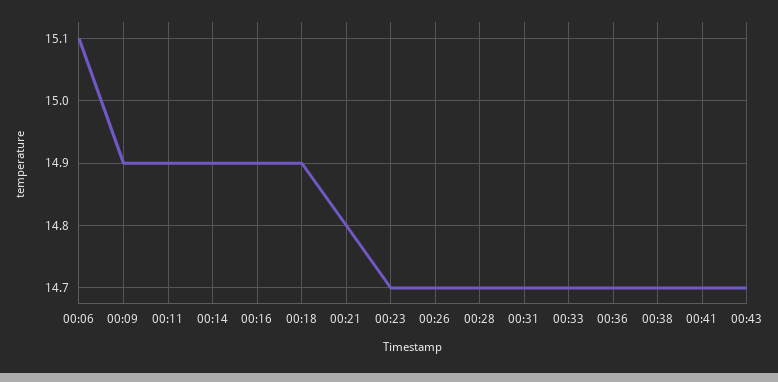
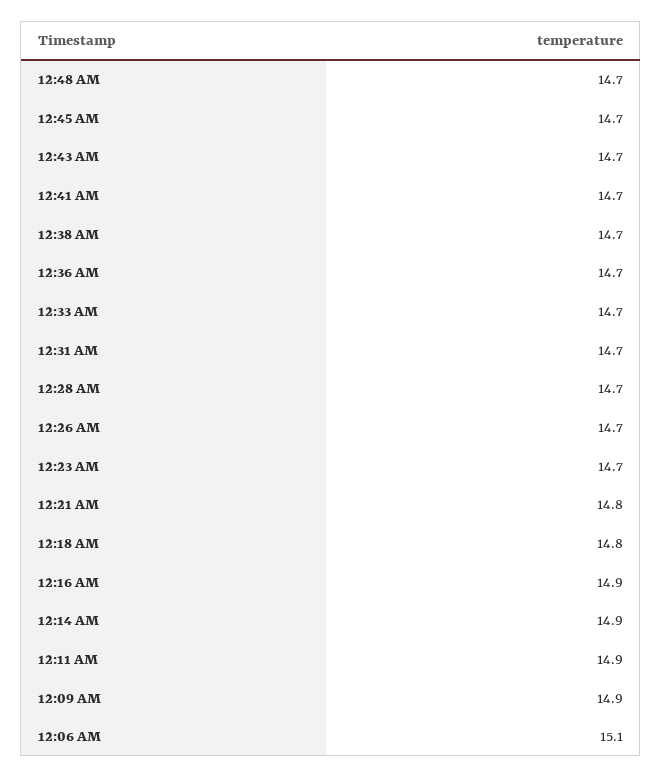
00:18: 14.9 -> 14.8
12:48 AM: none -> 14.7
12:45 AM: none -> 14.7

